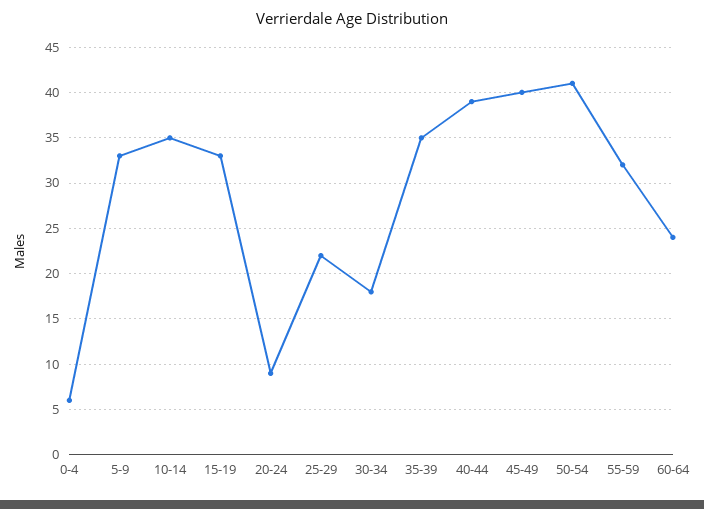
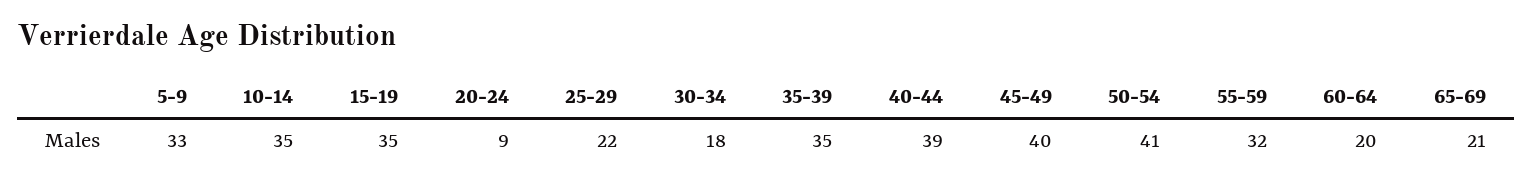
0-4: 6 -> none
15-19: 33 -> 35
60-64: 24 -> 20
65-69: none -> 21

